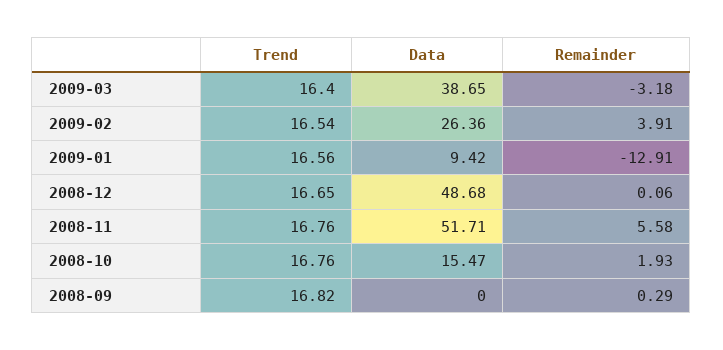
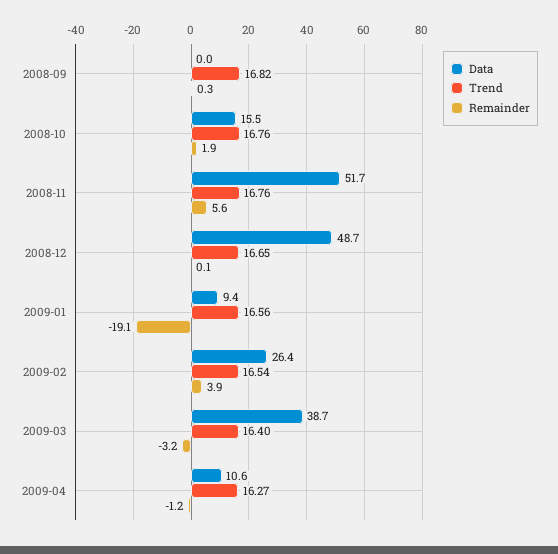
Remainder, 2009-01: -12.91 -> -19.1
Data, 2009-04: none -> 10.6
Trend, 2009-04: none -> 16.27
Remainder, 2009-04: none -> -1.2

